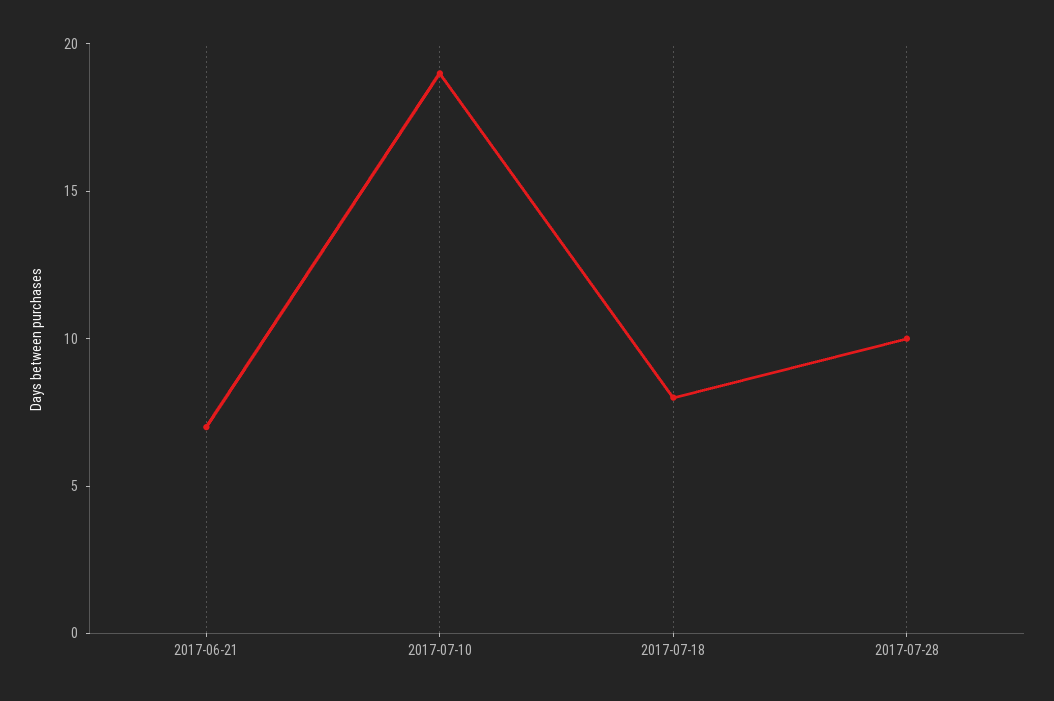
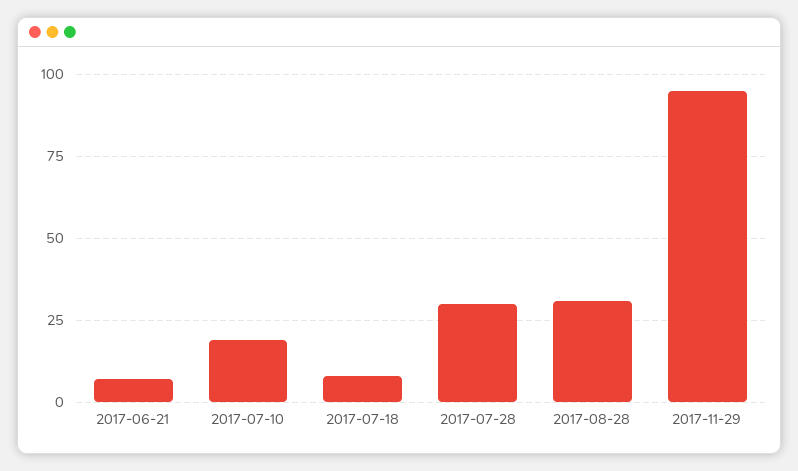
2017-07-28: 10 -> 30
2017-08-28: none -> 30
2017-11-29: none -> 95

